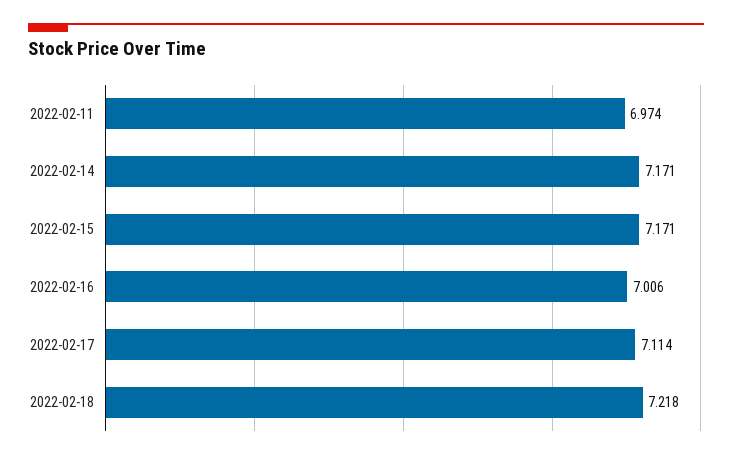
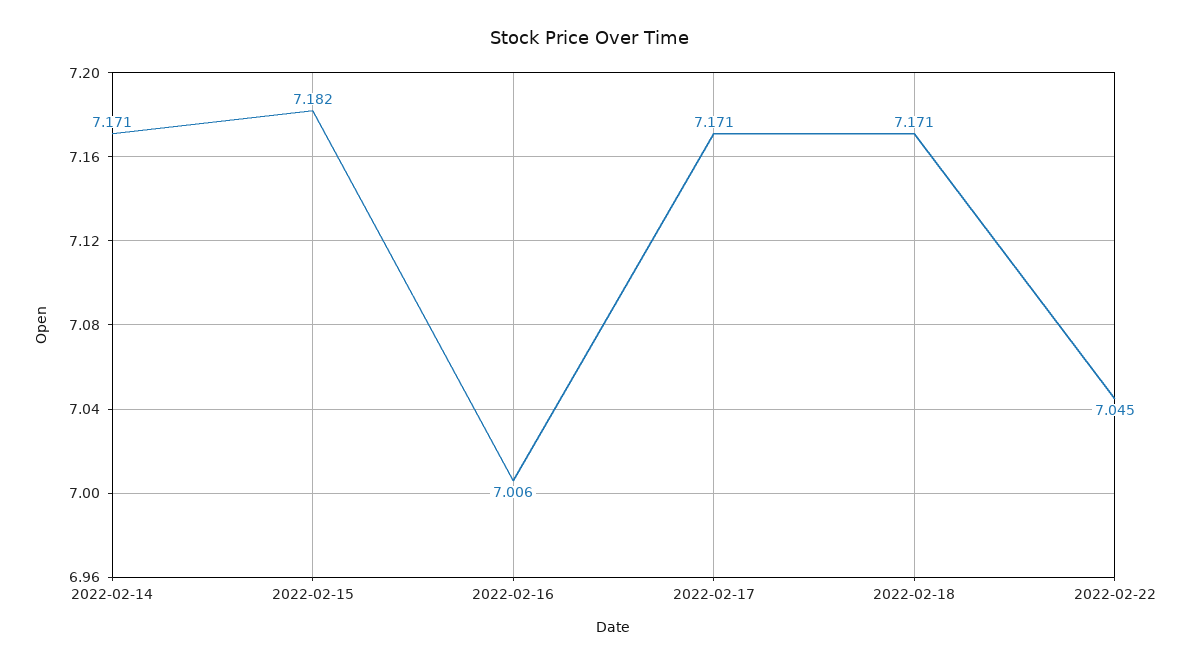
2022-02-11: 6.974 -> none
2022-02-15: 7.171 -> 7.182
2022-02-17: 7.114 -> 7.171
2022-02-18: 7.218 -> 7.171
2022-02-22: none -> 7.045

